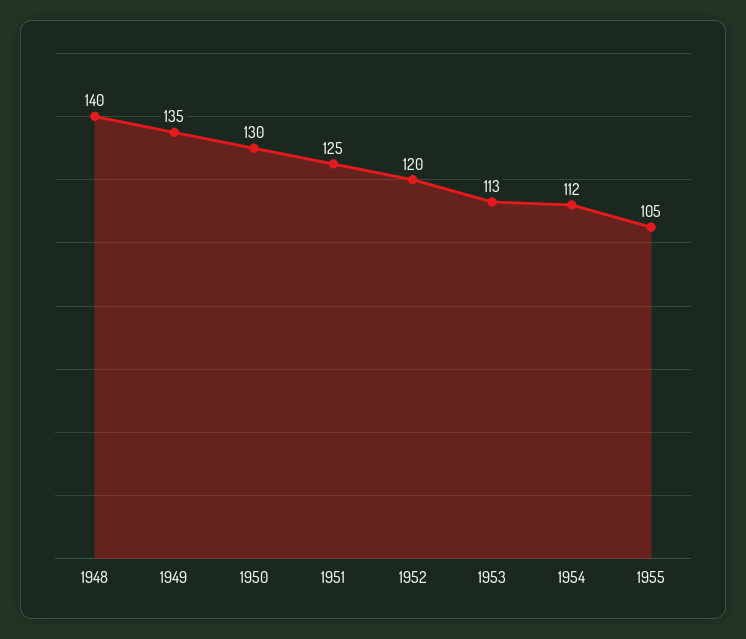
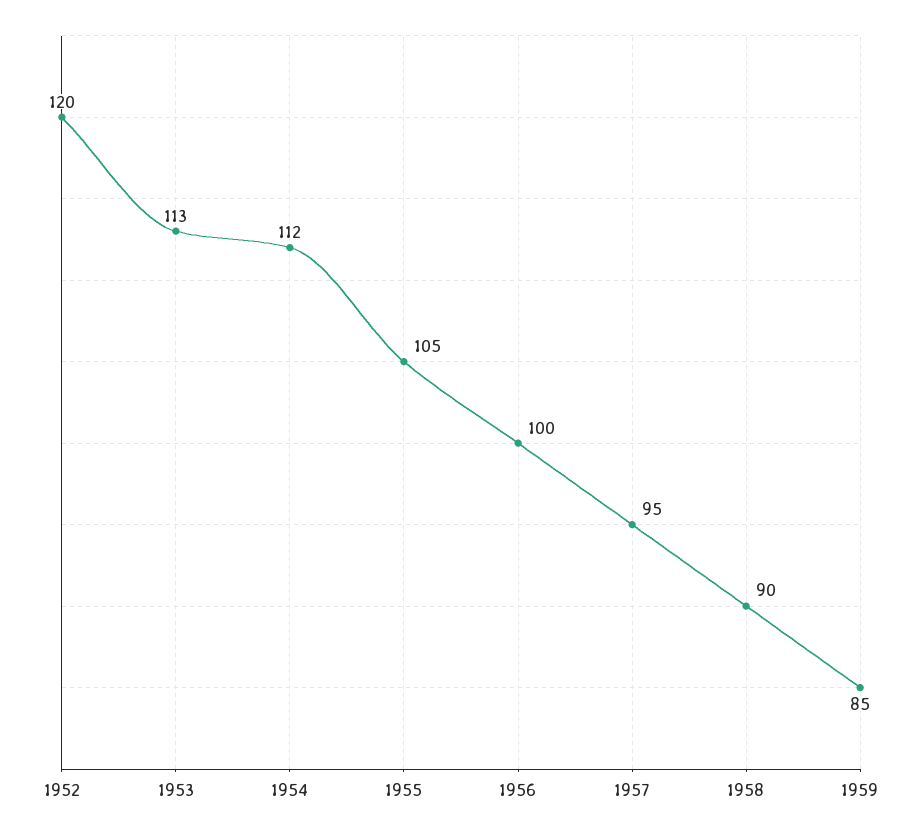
1948: 140 -> none
1949: 135 -> none
1950: 130 -> none
1951: 125 -> none
1956: none -> 100
1957: none -> 95
1958: none -> 90
1959: none -> 85

